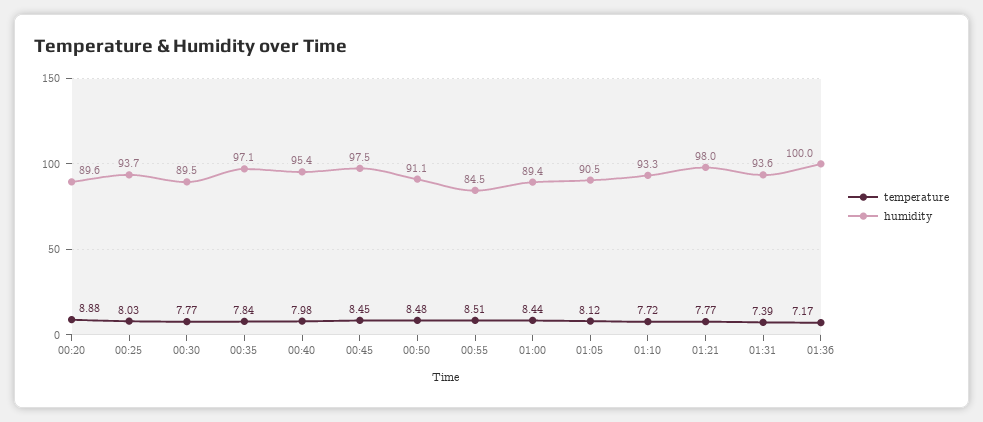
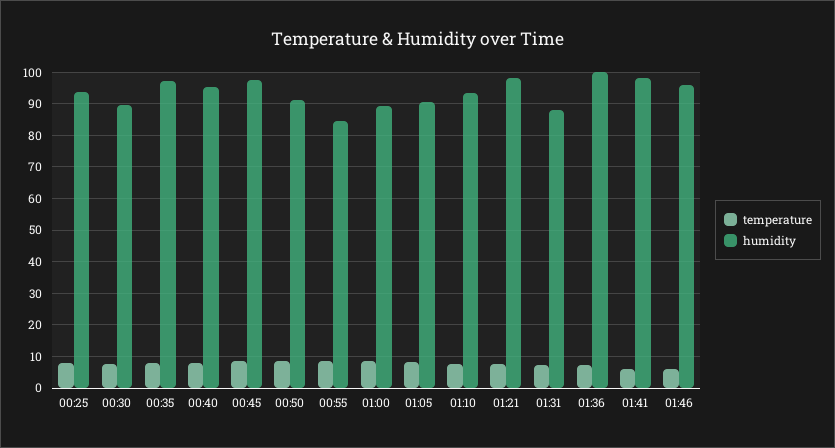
temperature, 00:20: 8.88 -> none
humidity, 00:20: 89.6 -> none
humidity, 01:31: 93.6 -> 88
temperature, 01:41: none -> 6
humidity, 01:41: none -> 98
temperature, 01:46: none -> 6
humidity, 01:46: none -> 96

